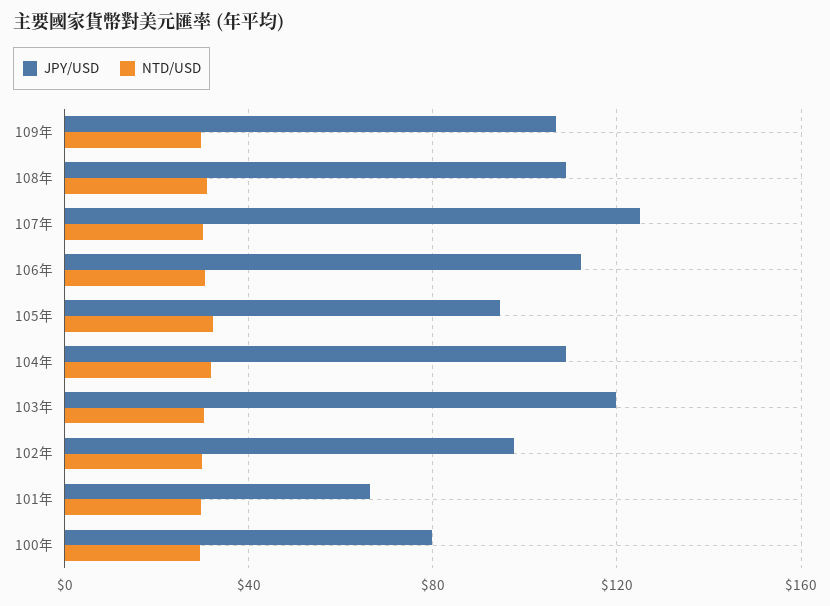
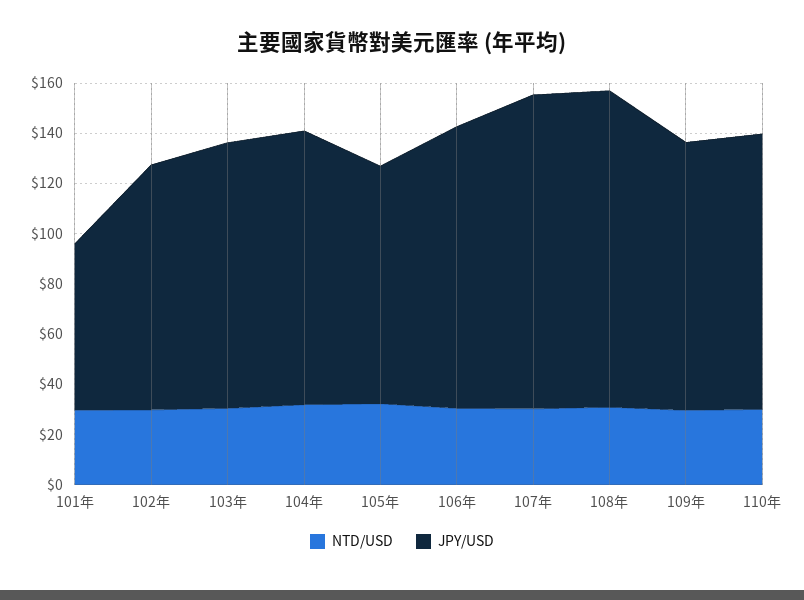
JPY/USD, 108年: 110 -> 125
JPY/USD, 103年: 120 -> 105
JPY/USD, 100年: 80 -> none
NTD/USD, 100年: 30 -> none
NTD/USD, 110年: none -> 30
JPY/USD, 110年: none -> 110

